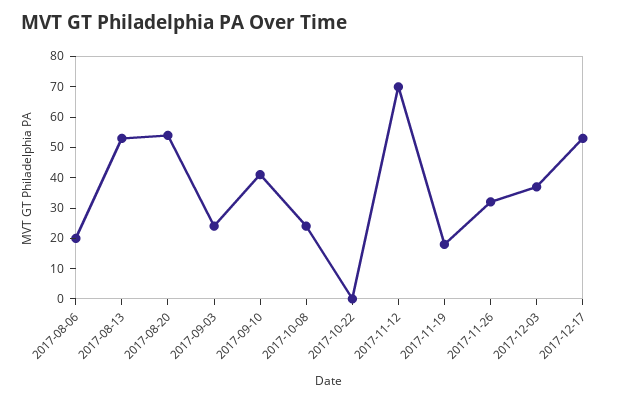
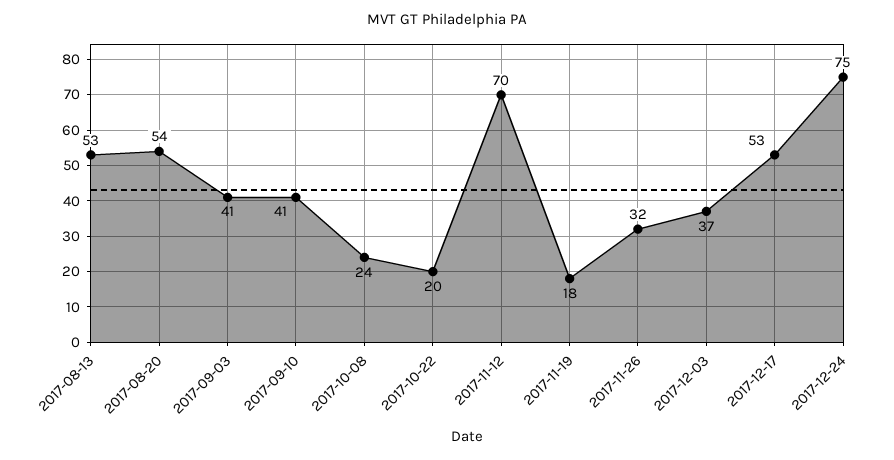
2017-08-06: 20 -> none
2017-09-03: 25 -> 41
2017-10-22: 0 -> 20
2017-12-24: none -> 75

